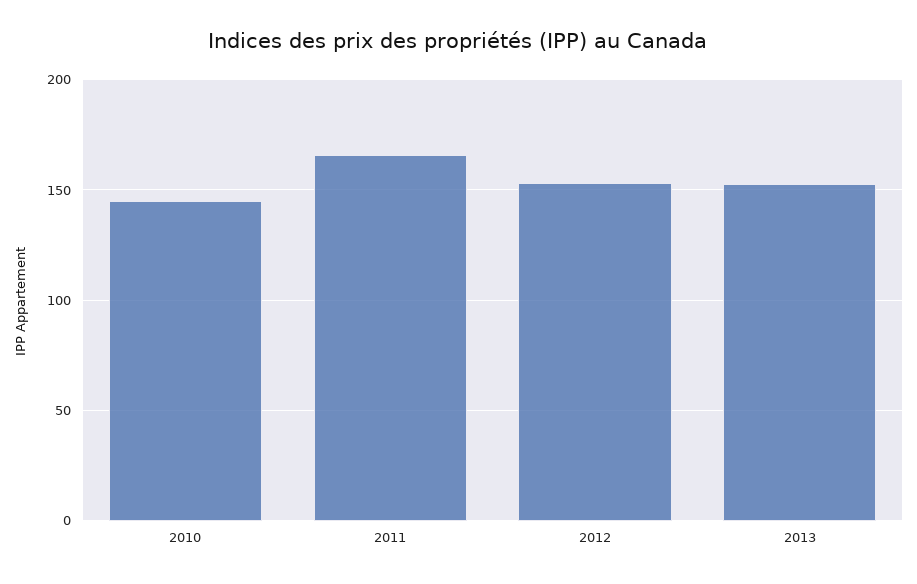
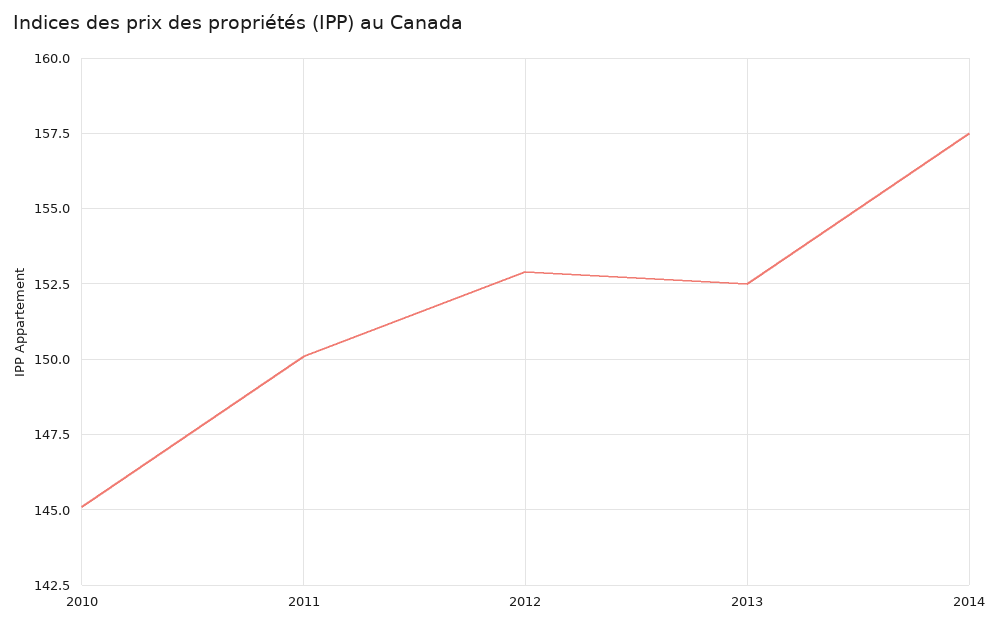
2011: 165 -> 150
2014: none -> 157.5

